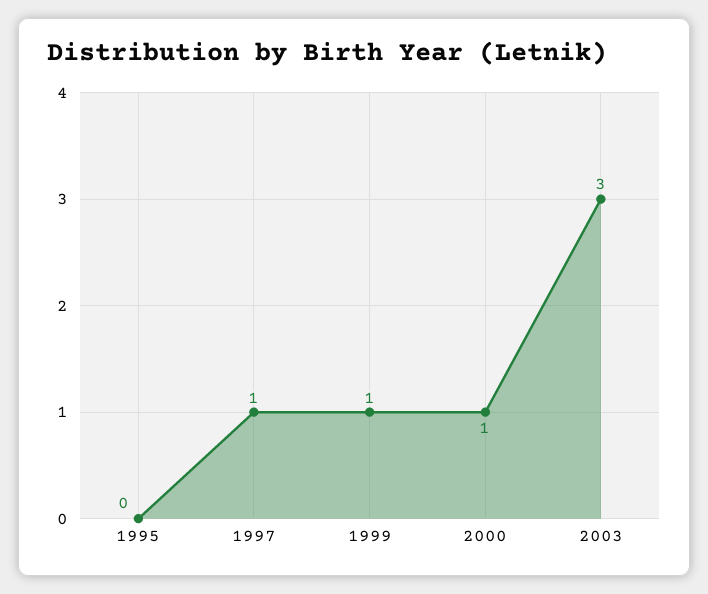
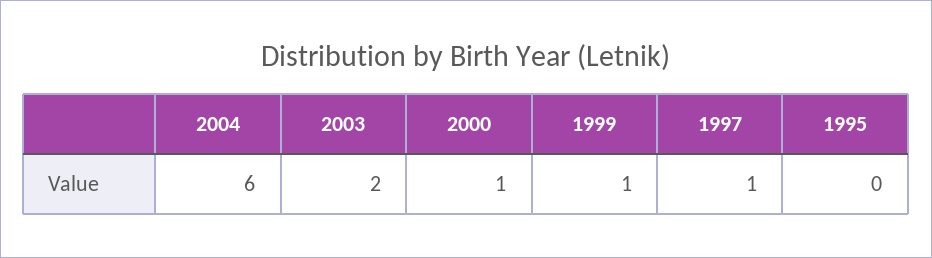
2003: 3 -> 2
2004: none -> 6

